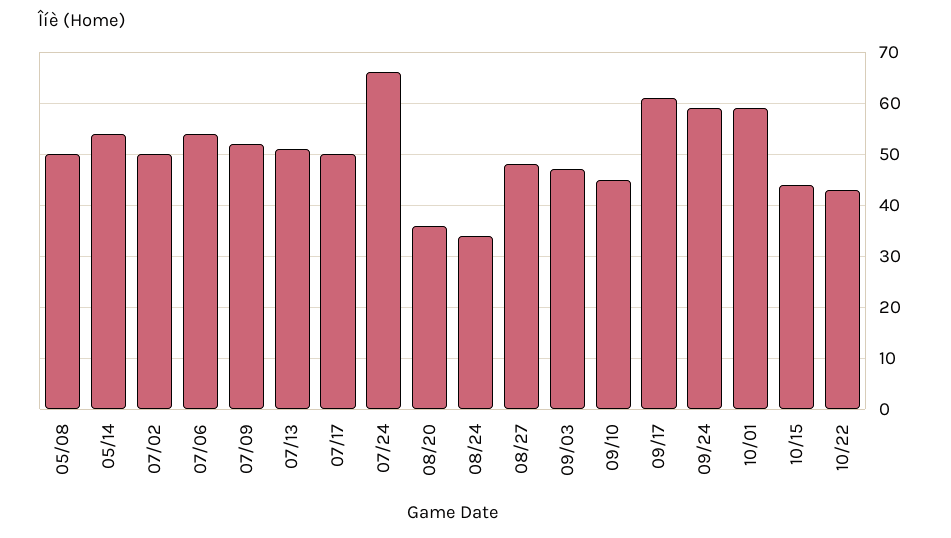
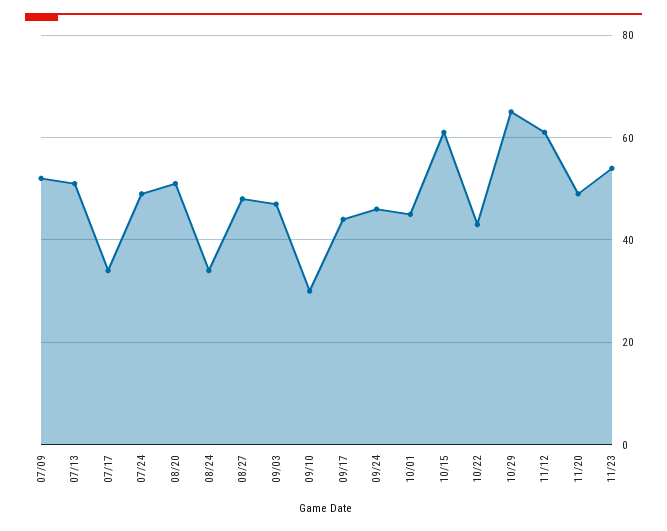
05/08: 50 -> none
05/14: 55 -> none
07/02: 50 -> none
07/06: 55 -> none
07/17: 50 -> 35
07/24: 65 -> 50
08/20: 35 -> 50
09/10: 45 -> 30
09/17: 60 -> 45
09/24: 60 -> 45
10/01: 60 -> 45
10/15: 45 -> 60
10/29: none -> 65
11/12: none -> 60
11/20: none -> 50
11/23: none -> 55

